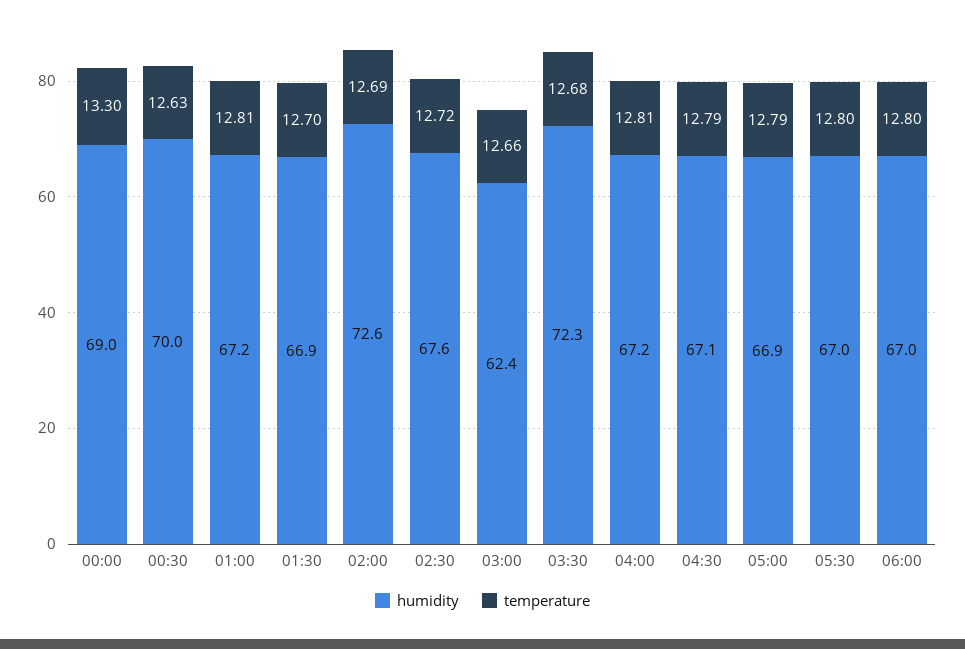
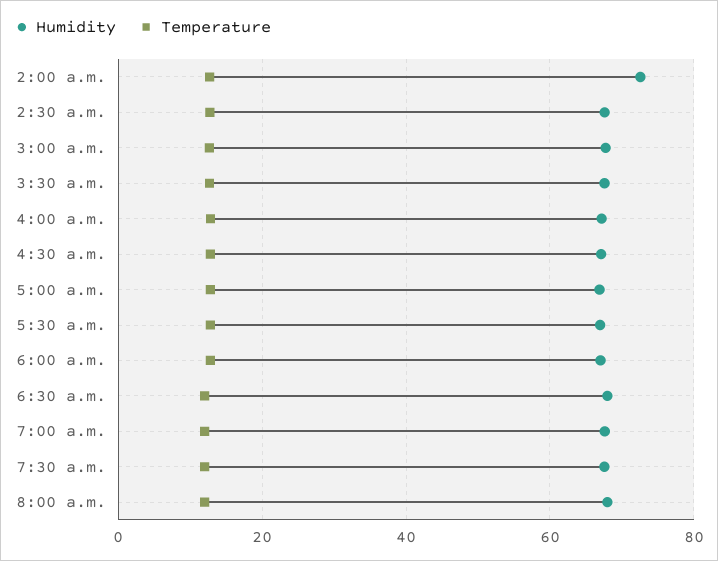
humidity, 00:00: 69 -> none
temperature, 00:00: 13.3 -> none
humidity, 00:30: 70 -> none
temperature, 00:30: 12.63 -> none
humidity, 01:00: 67.2 -> none
temperature, 01:00: 12.81 -> none
humidity, 01:30: 66.9 -> none
temperature, 01:30: 12.7 -> none
humidity, 03:00: 62.4 -> 68
humidity, 03:30: 72.3 -> 68
humidity, 6:30 a.m.: none -> 68
temperature, 6:30 a.m.: none -> 12
humidity, 7:00 a.m.: none -> 68
temperature, 7:00 a.m.: none -> 12
humidity, 7:30 a.m.: none -> 68
temperature, 7:30 a.m.: none -> 12
humidity, 8:00 a.m.: none -> 68
temperature, 8:00 a.m.: none -> 12

